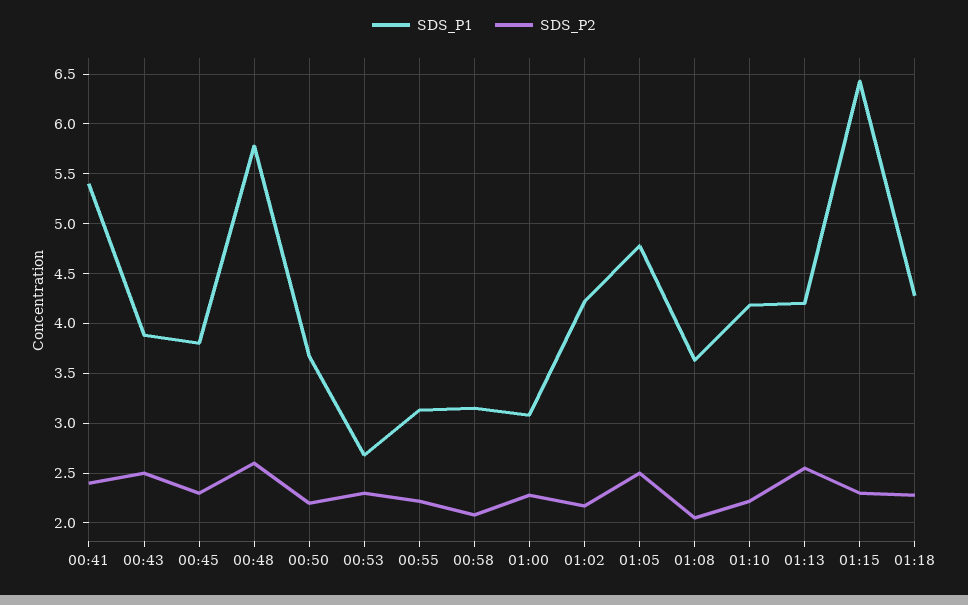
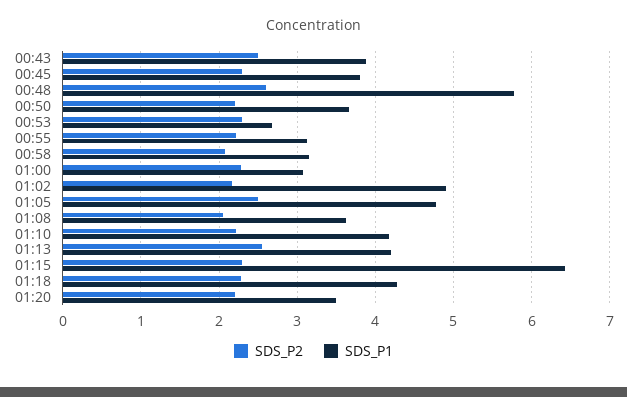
SDS_P1, 00:41: 5.4 -> none
SDS_P2, 00:41: 2.4 -> none
SDS_P1, 01:02: 4.2 -> 4.9
SDS_P2, 01:20: none -> 2.2
SDS_P1, 01:20: none -> 3.5

